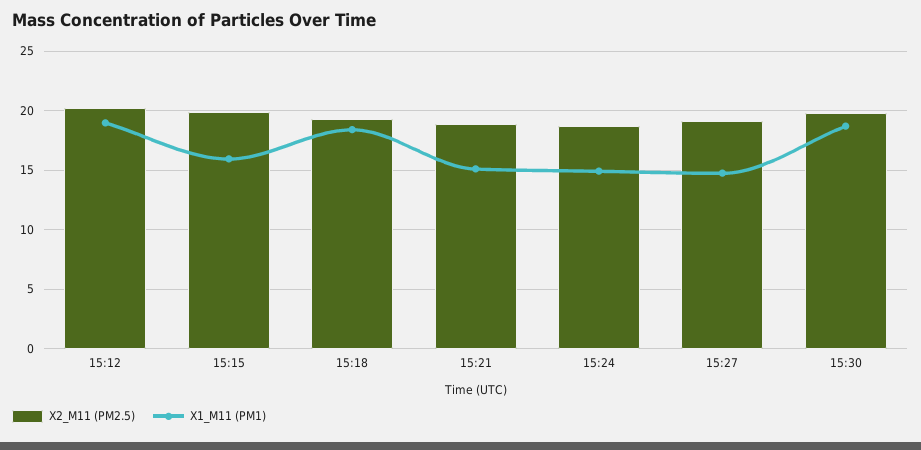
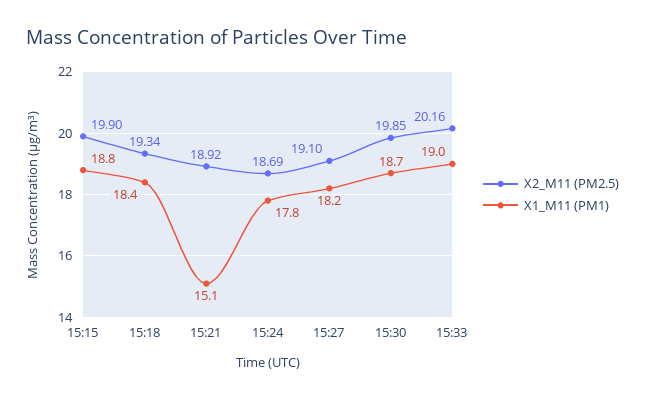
X2_M11 (PM2.5), 15:12: 20 -> none
X1_M11 (PM1), 15:12: 19 -> none
X1_M11 (PM1), 15:15: 16 -> 18.8
X1_M11 (PM1), 15:24: 15 -> 17.8
X1_M11 (PM1), 15:27: 15 -> 18.2
X2_M11 (PM2.5), 15:33: none -> 20.16
X1_M11 (PM1), 15:33: none -> 19

